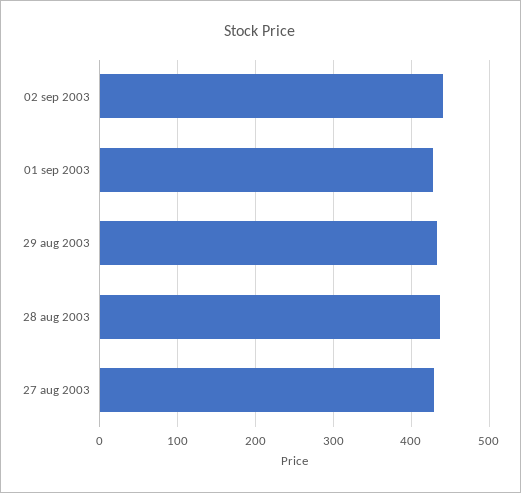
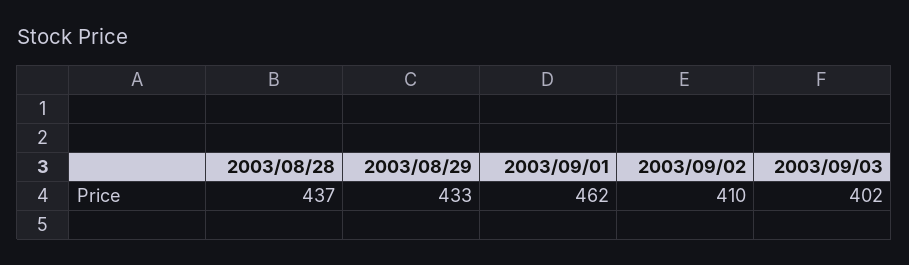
02 sep 2003: 440 -> 410
01 sep 2003: 430 -> 462
27 aug 2003: 430 -> none
2003/09/03: none -> 402

